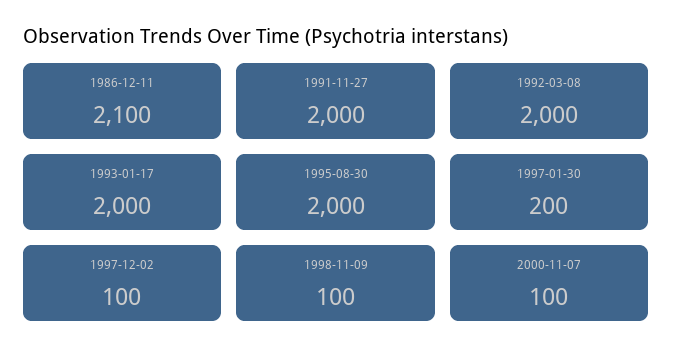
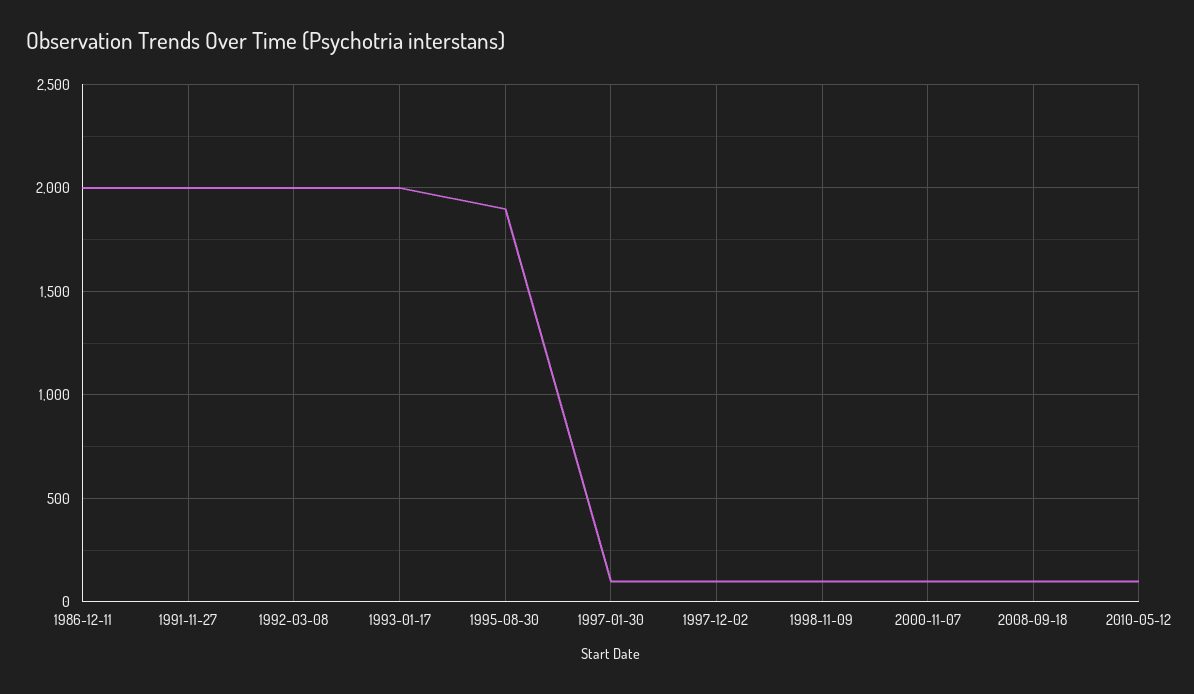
1986-12-11: 2100 -> 2000
1995-08-30: 2000 -> 1900
1997-01-30: 200 -> 100
2008-09-18: none -> 100
2010-05-12: none -> 100

